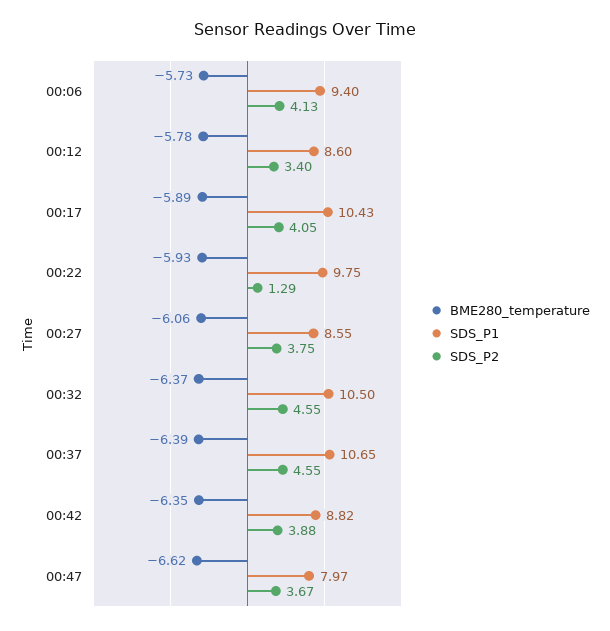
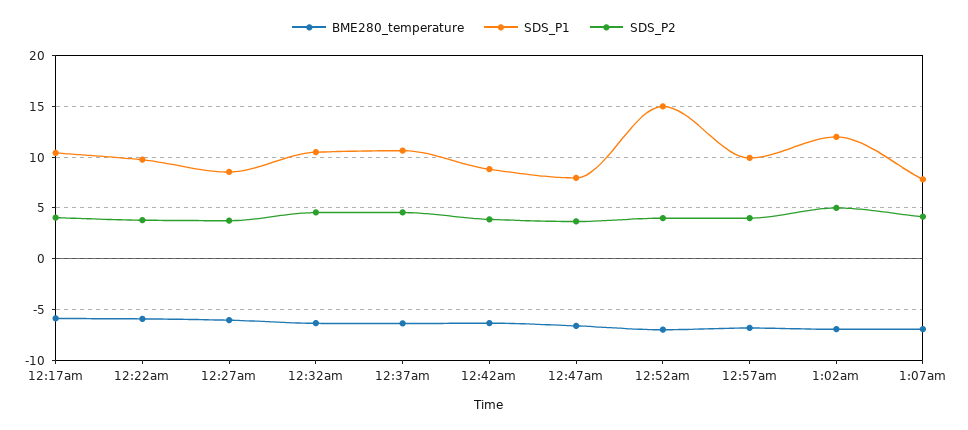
BME280_temperature, 00:06: -5.73 -> none
SDS_P1, 00:06: 9.4 -> none
SDS_P2, 00:06: 4.13 -> none
BME280_temperature, 00:12: -5.78 -> none
SDS_P1, 00:12: 8.6 -> none
SDS_P2, 00:12: 3.4 -> none
SDS_P2, 00:22: 1.29 -> 4
BME280_temperature, 12:52am: none -> -7
SDS_P1, 12:52am: none -> 15
SDS_P2, 12:52am: none -> 4
BME280_temperature, 12:57am: none -> -7
SDS_P1, 12:57am: none -> 10
SDS_P2, 12:57am: none -> 4
BME280_temperature, 1:02am: none -> -7
SDS_P1, 1:02am: none -> 12
SDS_P2, 1:02am: none -> 5
BME280_temperature, 1:07am: none -> -7
SDS_P1, 1:07am: none -> 8
SDS_P2, 1:07am: none -> 4

